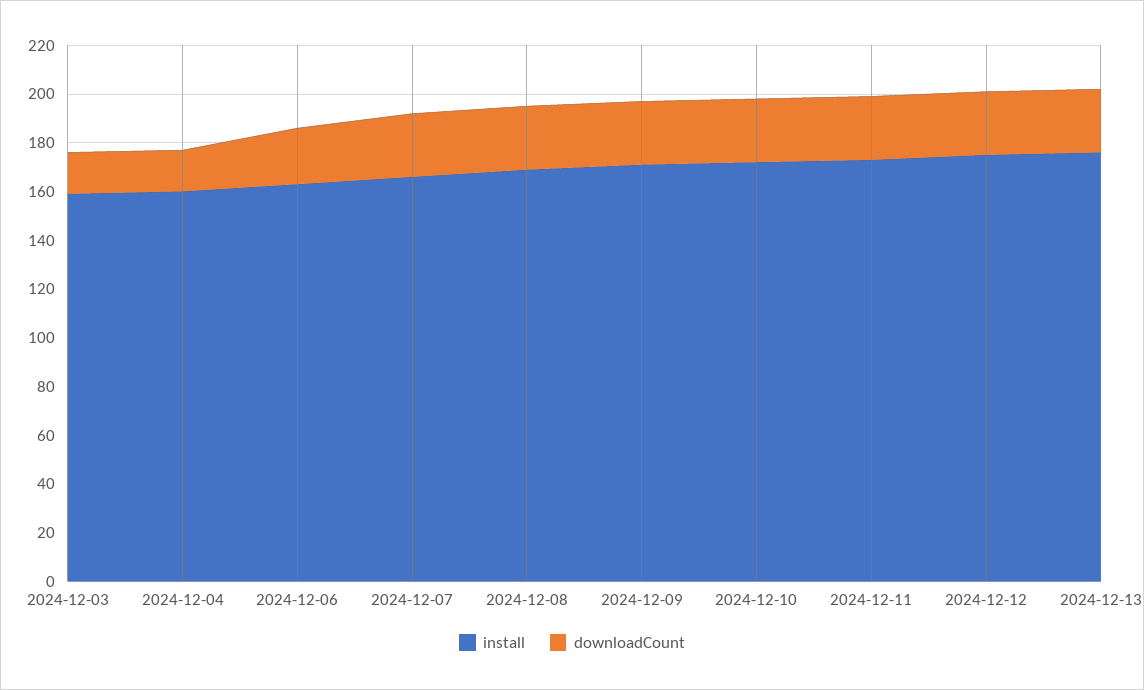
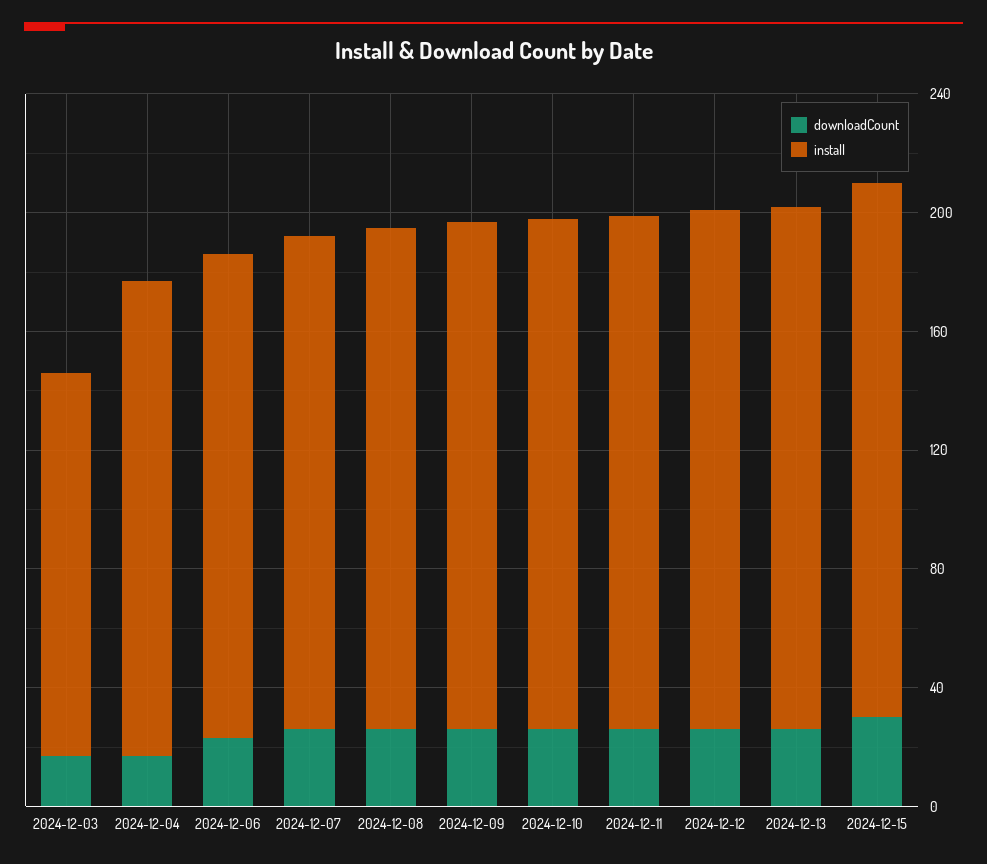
install, 2024-12-03: 160 -> 130
downloadCount, 2024-12-15: none -> 30
install, 2024-12-15: none -> 180

